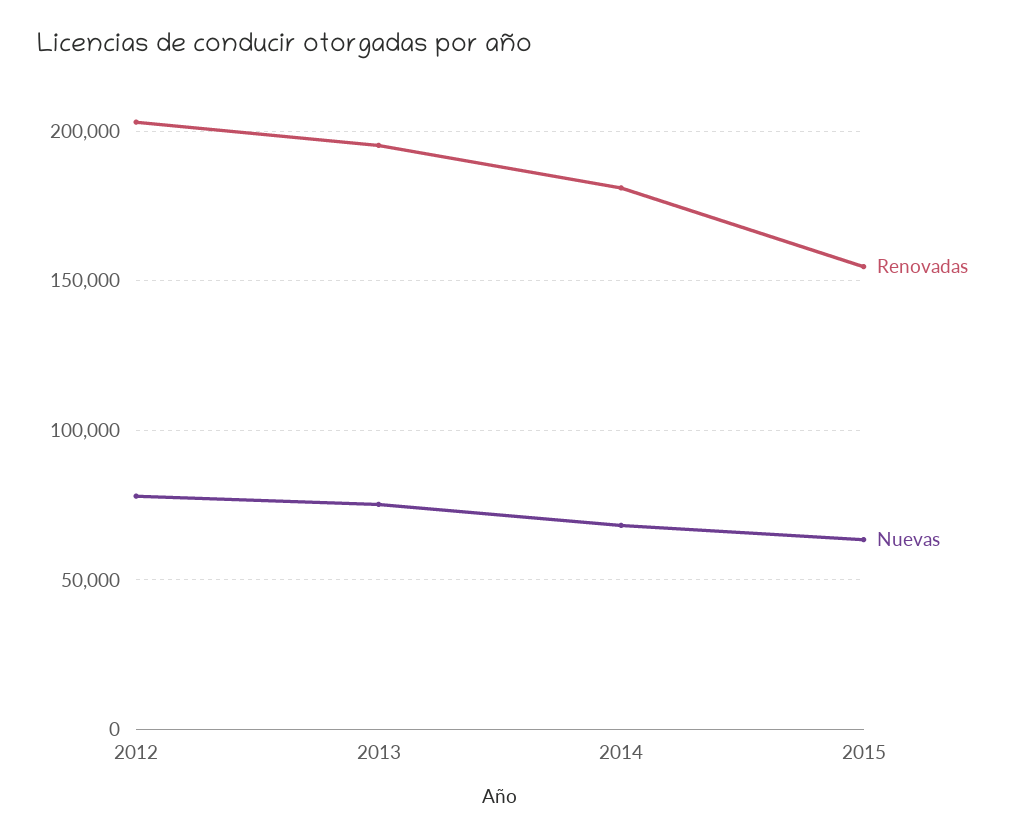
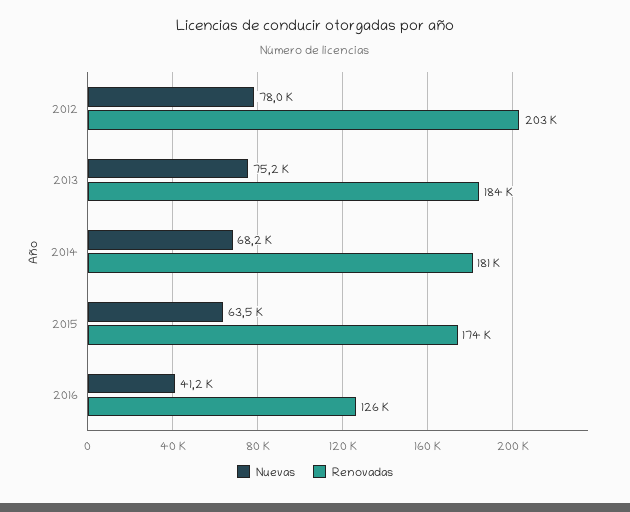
Renovadas, 2013: 195000 -> 184000
Renovadas, 2015: 155000 -> 174000
Nuevas, 2016: none -> 41200
Renovadas, 2016: none -> 126000

